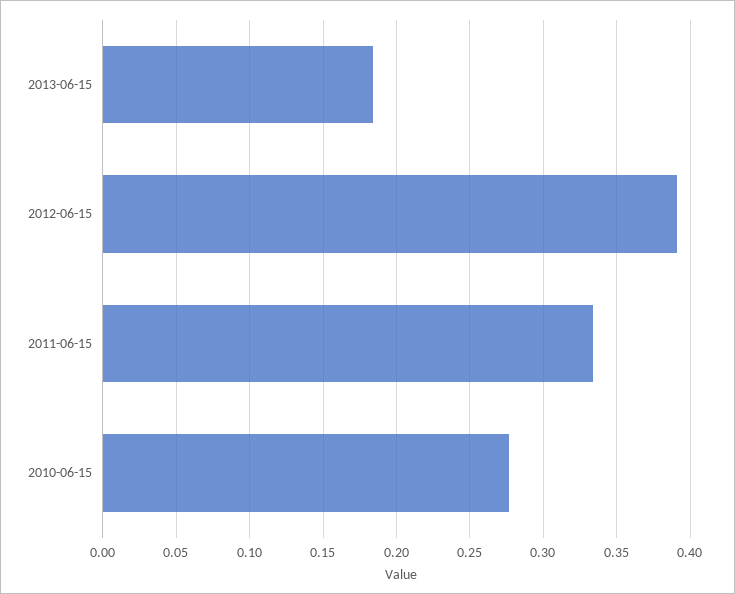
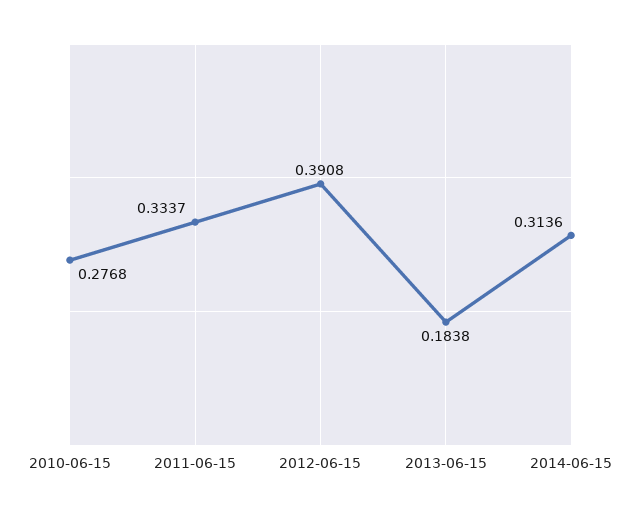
2014-06-15: none -> 0.3136

